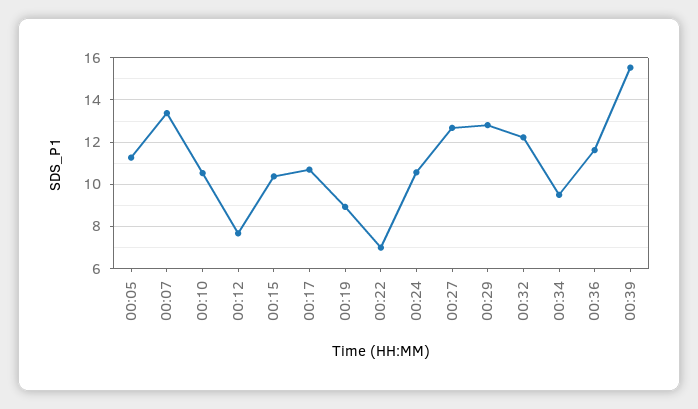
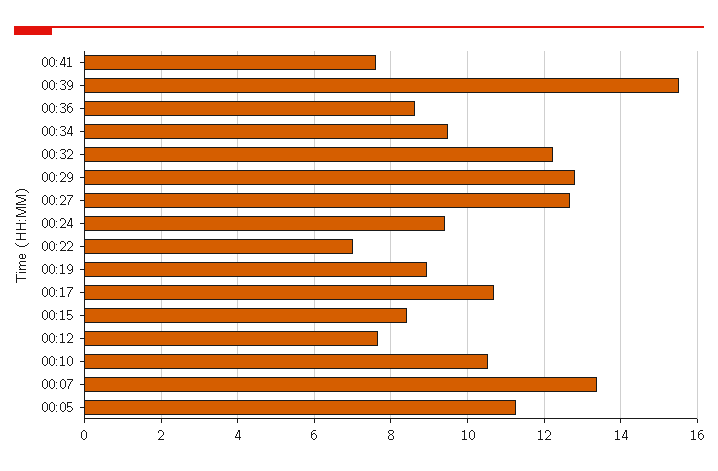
00:15: 10.5 -> 8.4
00:24: 10.5 -> 9.4
00:36: 11.5 -> 8.6
00:41: none -> 7.6

